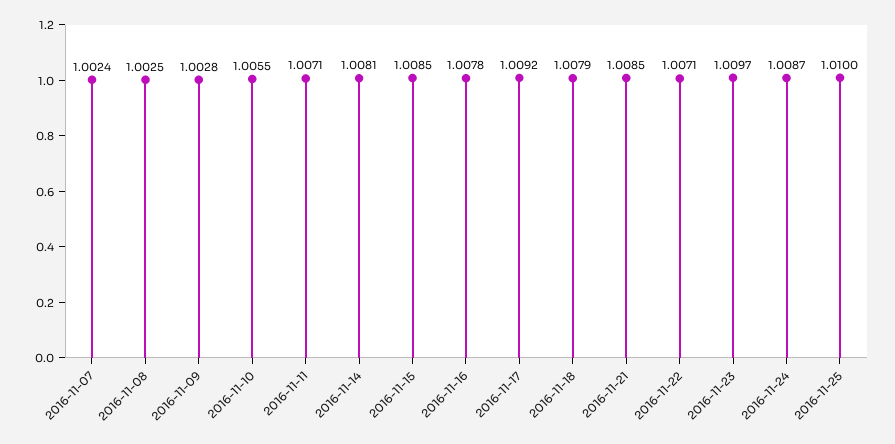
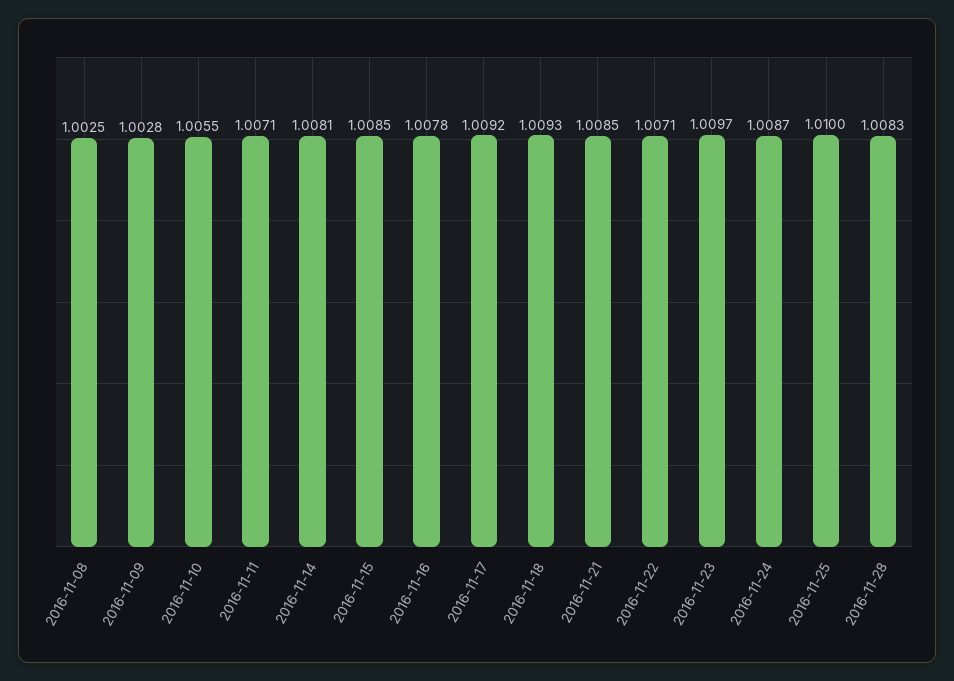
2016-11-07: 1.0024 -> none
2016-11-18: 1.0079 -> 1.0093
2016-11-28: none -> 1.0083

